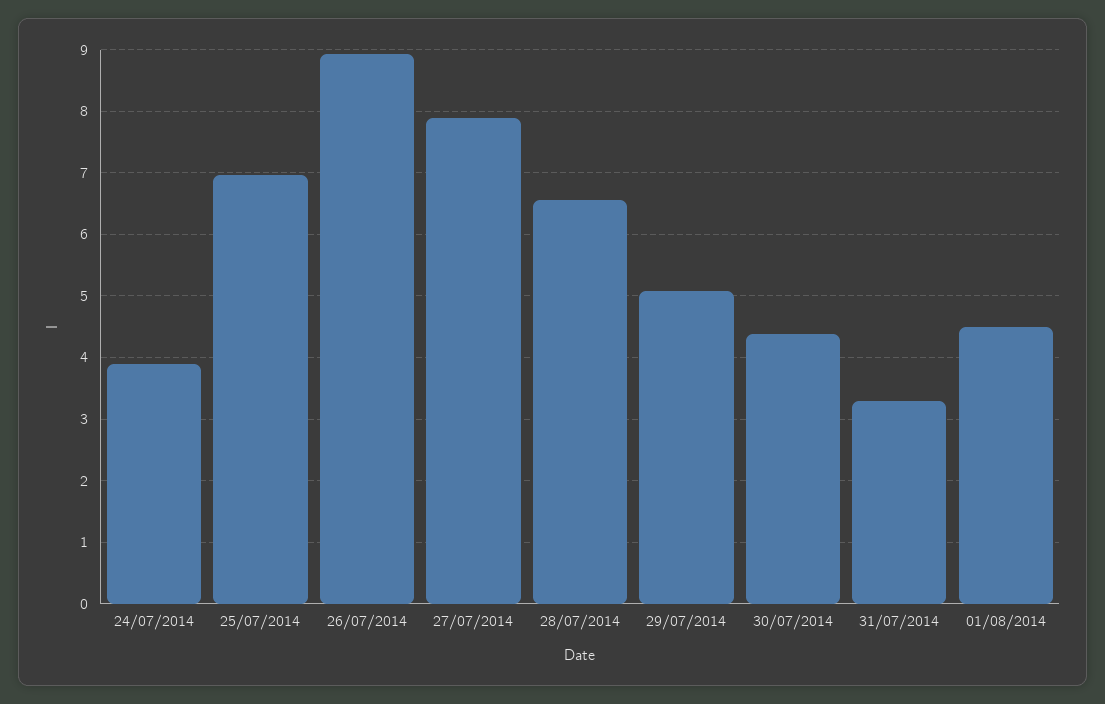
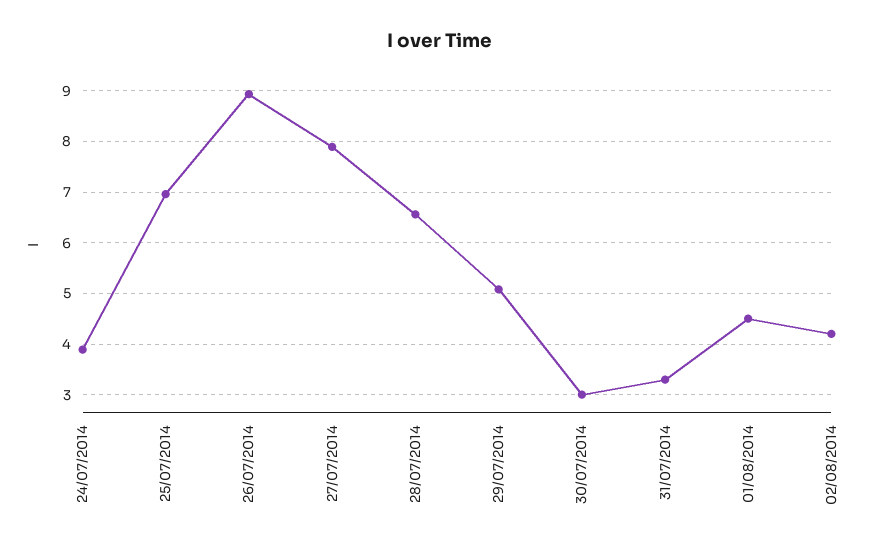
30/07/2014: 4.4 -> 3
02/08/2014: none -> 4.2

